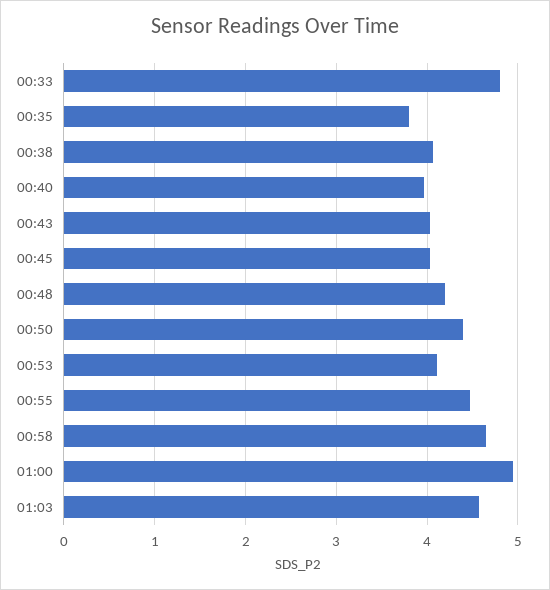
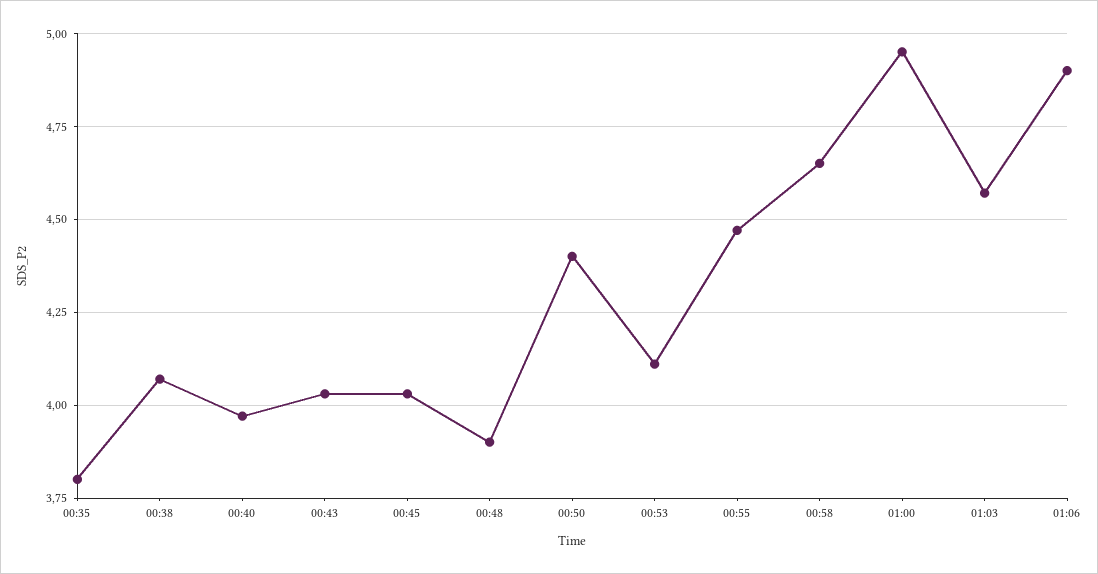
00:33: 4.8 -> none
00:48: 4.2 -> 3.9
01:06: none -> 4.9

